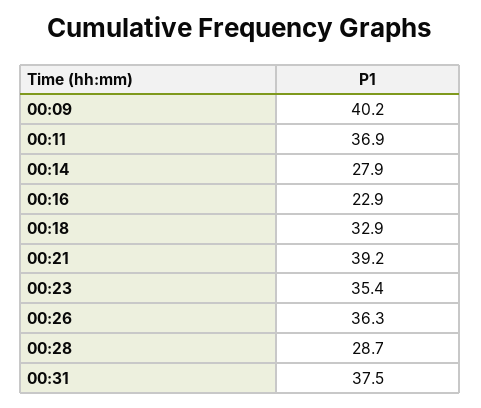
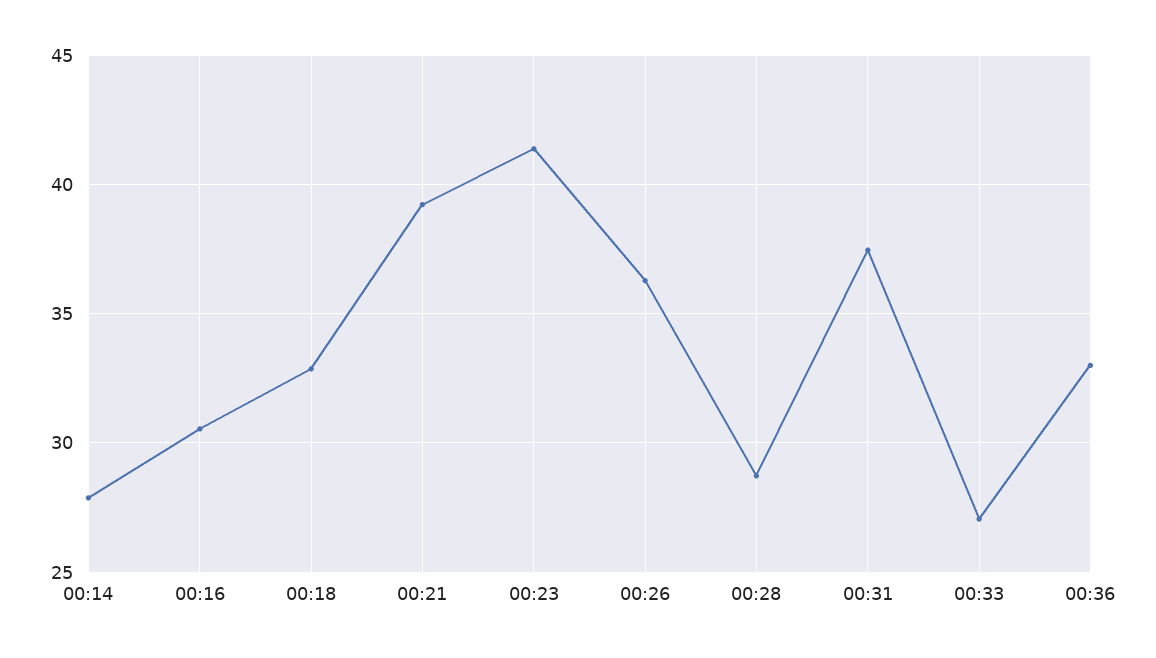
00:09: 40.2 -> none
00:11: 36.9 -> none
00:16: 22.9 -> 30.5
00:23: 35.4 -> 41.5
00:33: none -> 27
00:36: none -> 33

